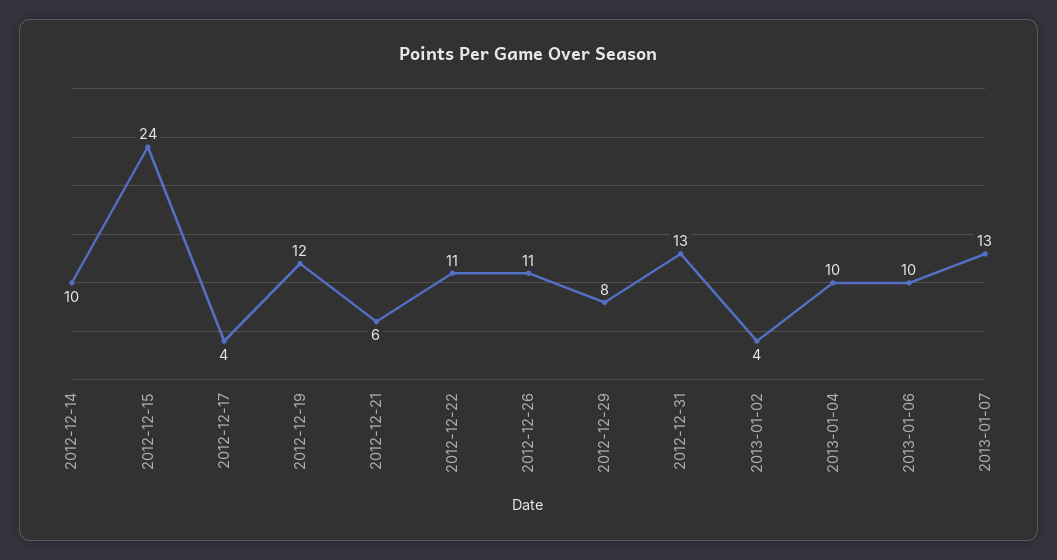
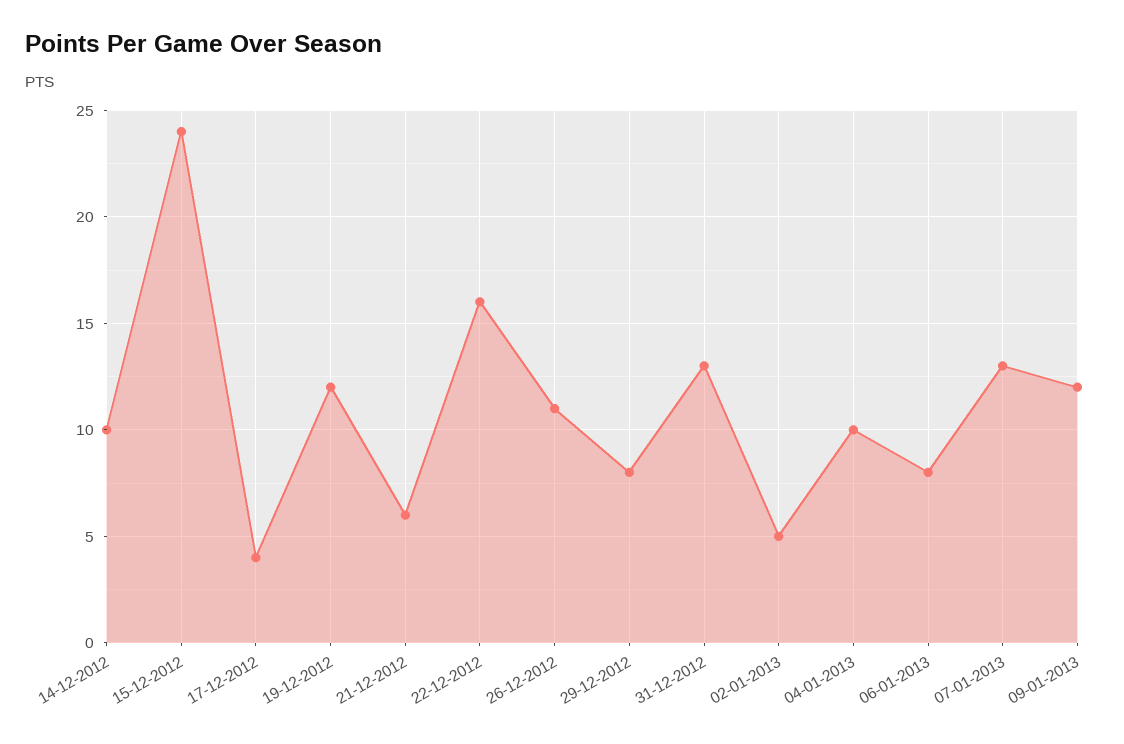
2012-12-22: 11 -> 16
2013-01-02: 4 -> 5
2013-01-06: 10 -> 8
09-01-2013: none -> 12

